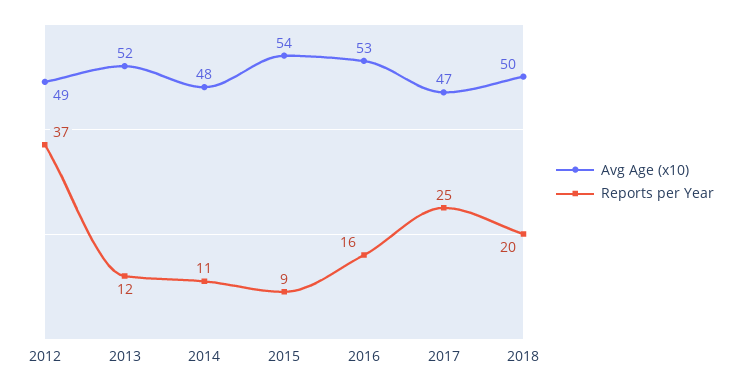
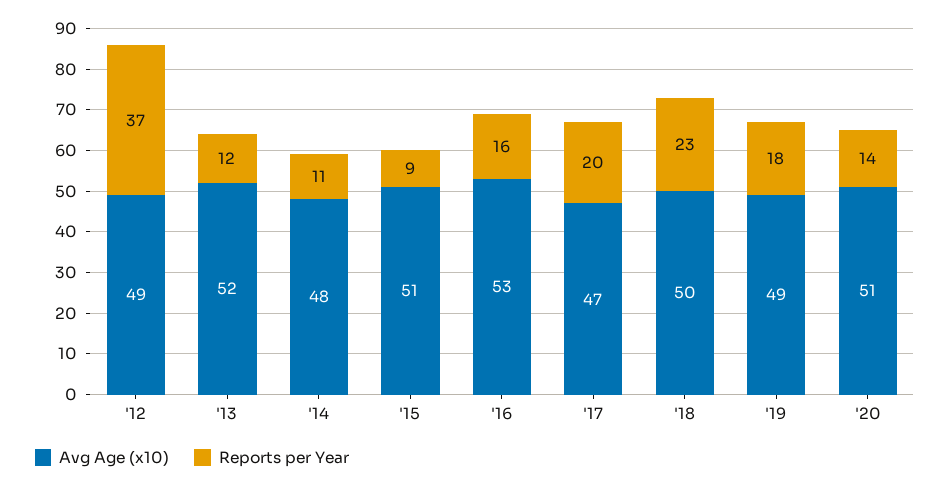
Avg Age (x10), 2015: 54 -> 51
Reports per Year, 2017: 25 -> 20
Reports per Year, 2018: 20 -> 23
Avg Age (x10), '19: none -> 49
Reports per Year, '19: none -> 18
Avg Age (x10), '20: none -> 51
Reports per Year, '20: none -> 14

